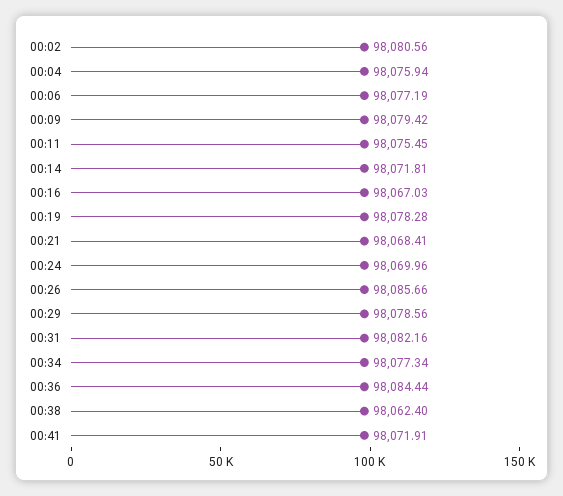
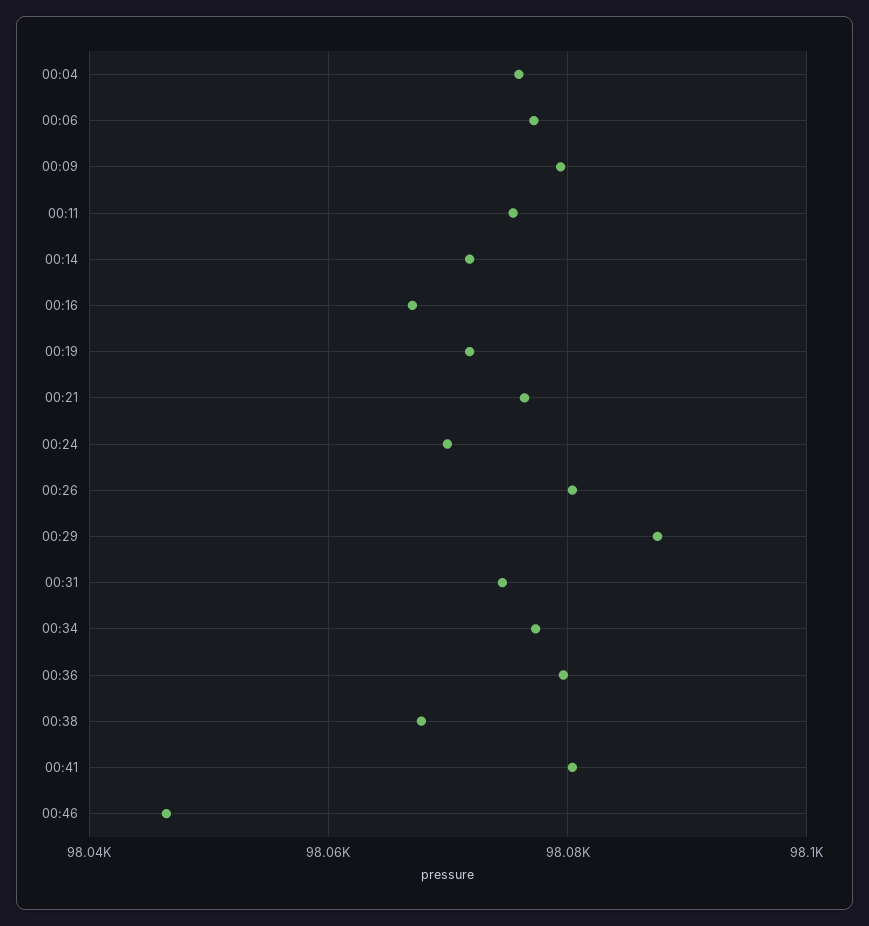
00:02: 98080.56 -> none
00:19: 98078.28 -> 98072
00:21: 98068.41 -> 98076
00:26: 98085.66 -> 98080
00:29: 98078.56 -> 98088
00:31: 98082.16 -> 98074
00:36: 98084.44 -> 98080
00:38: 98062.4 -> 98068
00:41: 98071.91 -> 98080
00:46: none -> 98046

